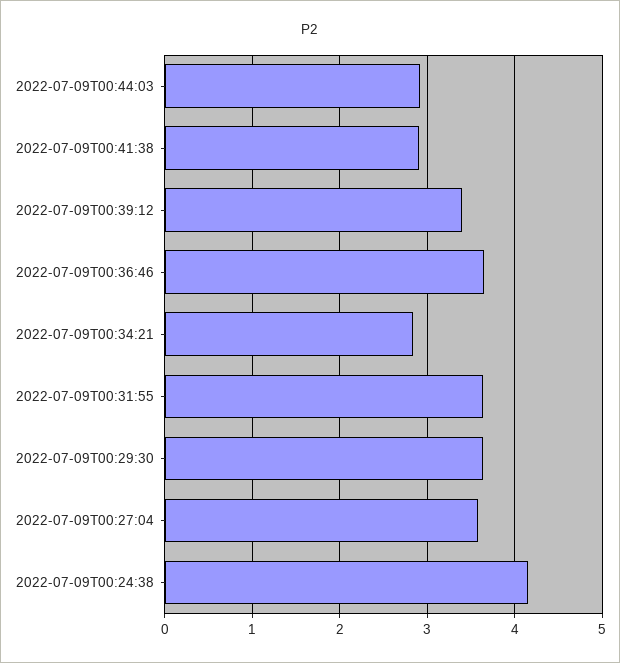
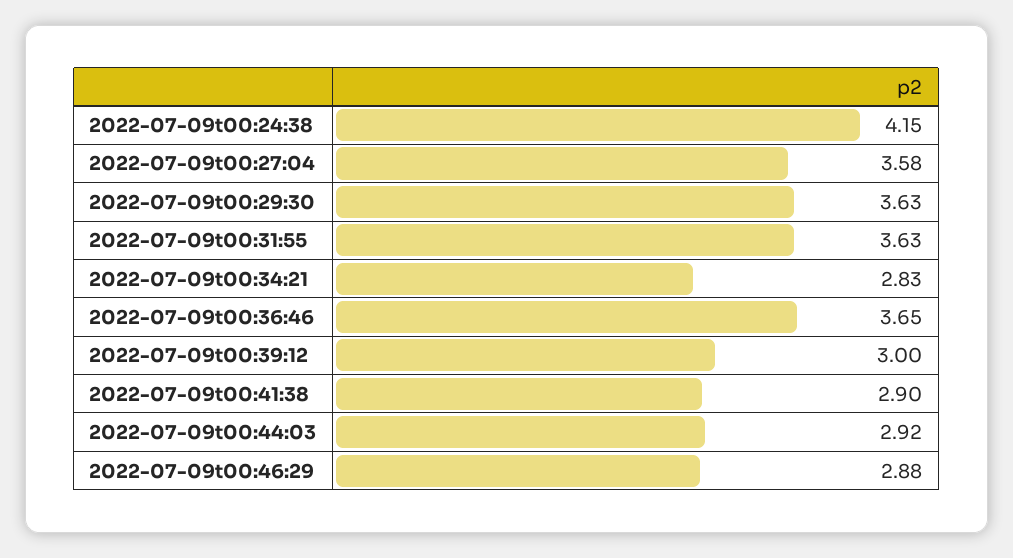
2022-07-09T00:39:12: 3.4 -> 3
2022-07-09t00:46:29: none -> 2.88

